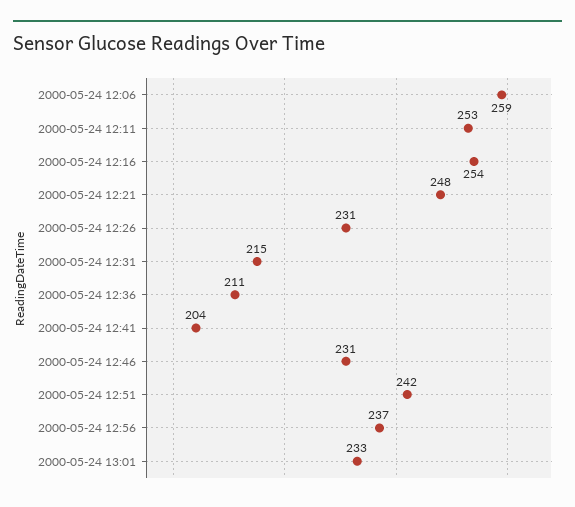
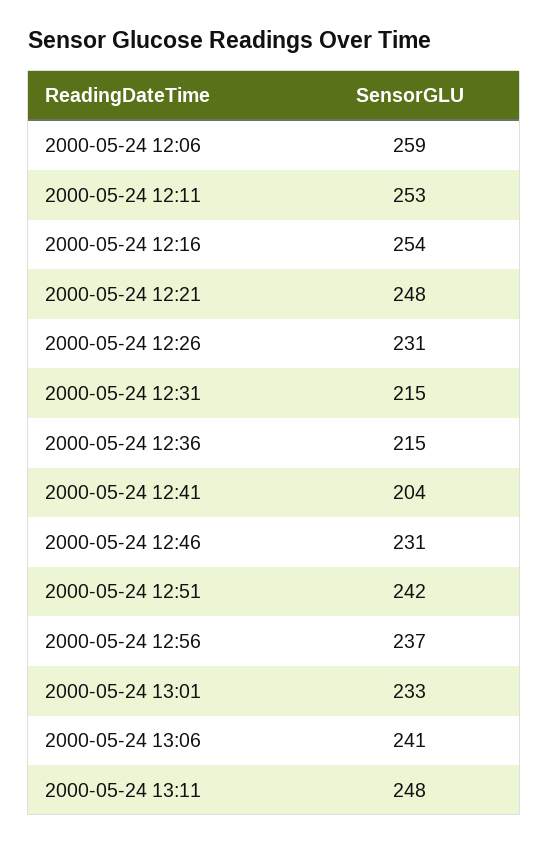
2000-05-24 12:36: 211 -> 215
2000-05-24 13:06: none -> 241
2000-05-24 13:11: none -> 248

